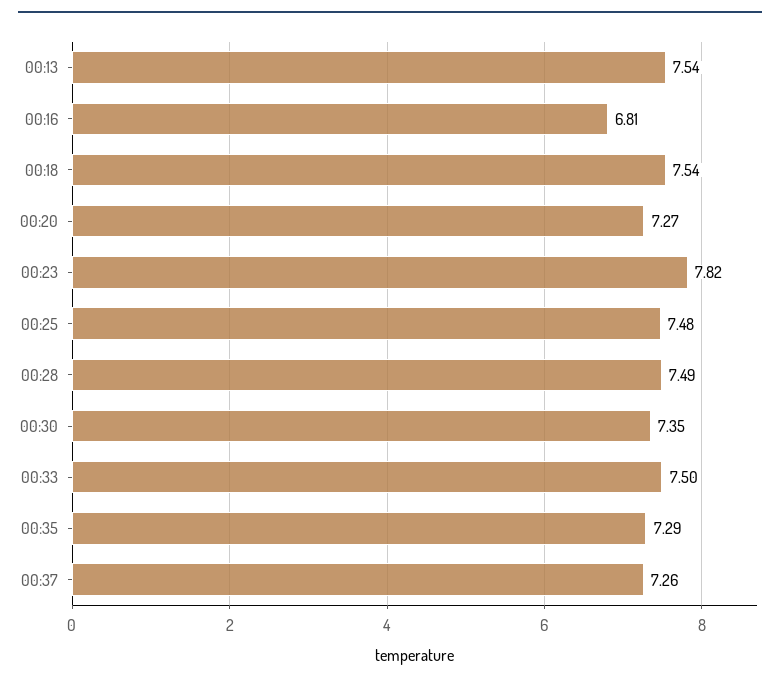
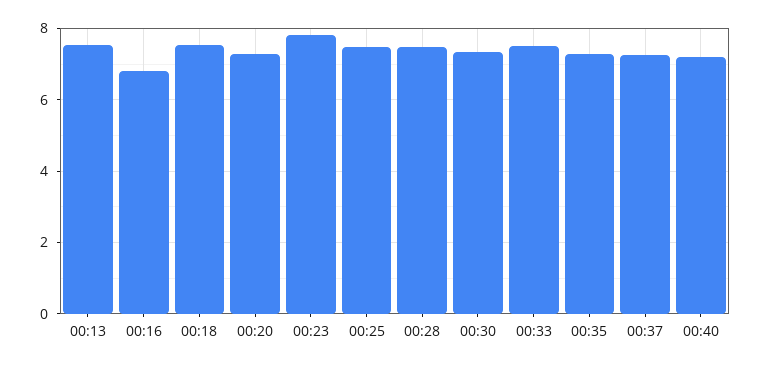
00:40: none -> 7.2

